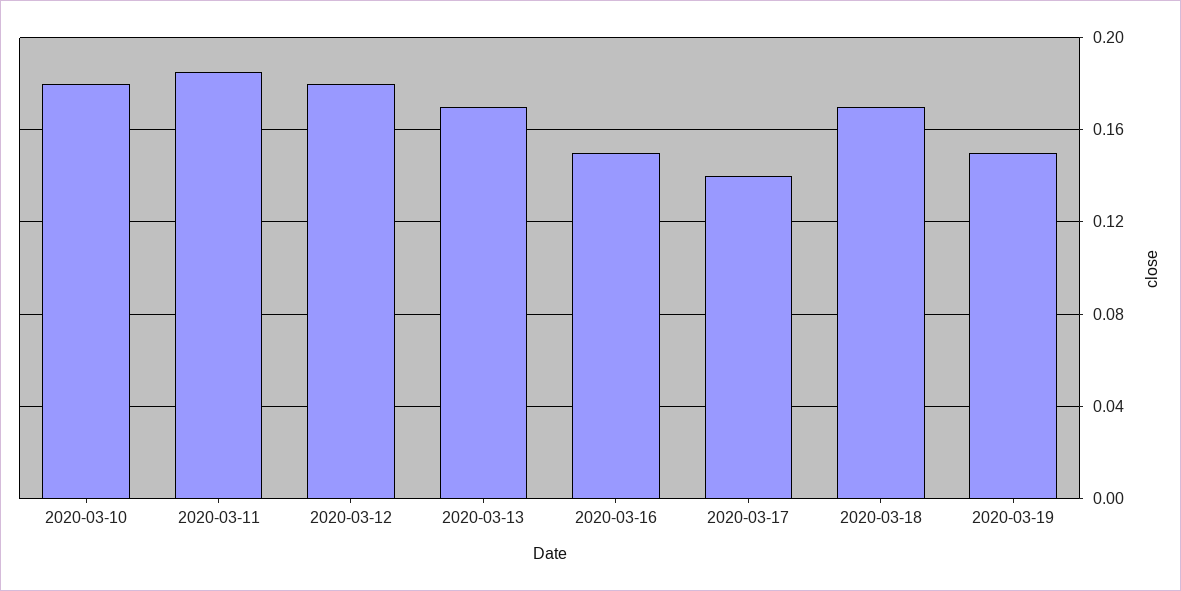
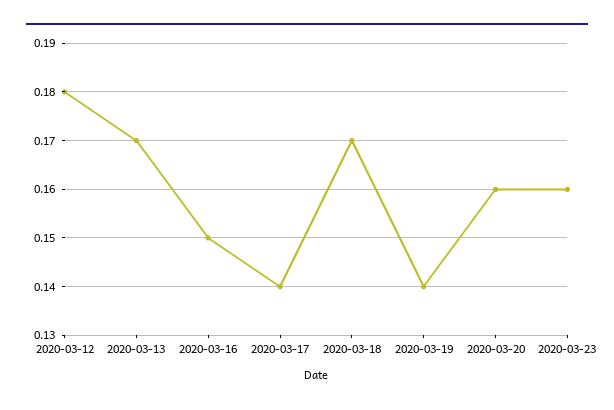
2020-03-10: 0.18 -> none
2020-03-11: 0.185 -> none
2020-03-19: 0.15 -> 0.14
2020-03-20: none -> 0.16
2020-03-23: none -> 0.16

